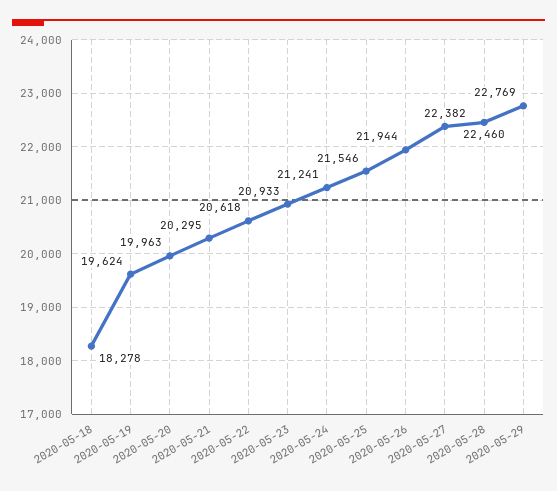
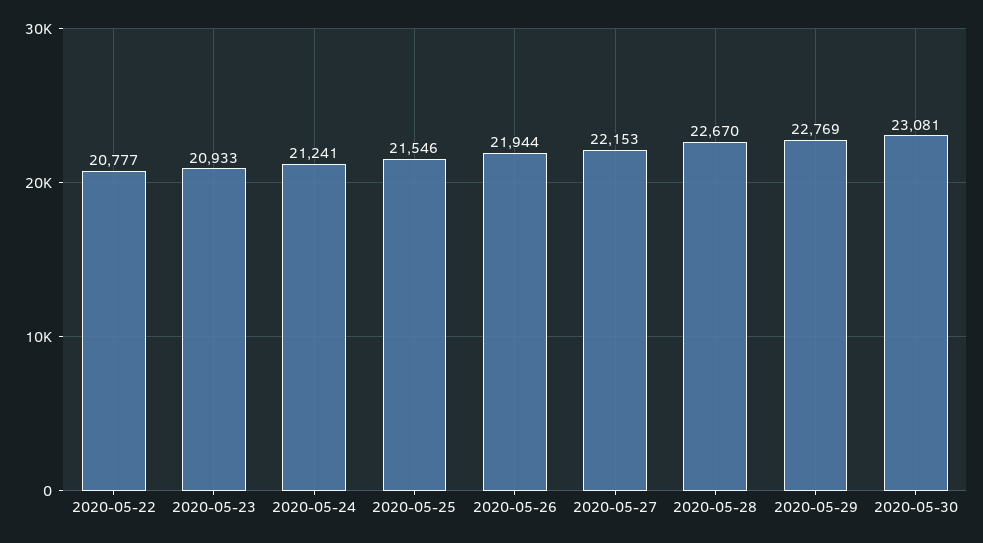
2020-05-18: 18278 -> none
2020-05-19: 19624 -> none
2020-05-20: 19963 -> none
2020-05-21: 20295 -> none
2020-05-22: 20618 -> 20777
2020-05-27: 22382 -> 22153
2020-05-28: 22460 -> 22670
2020-05-30: none -> 23081

